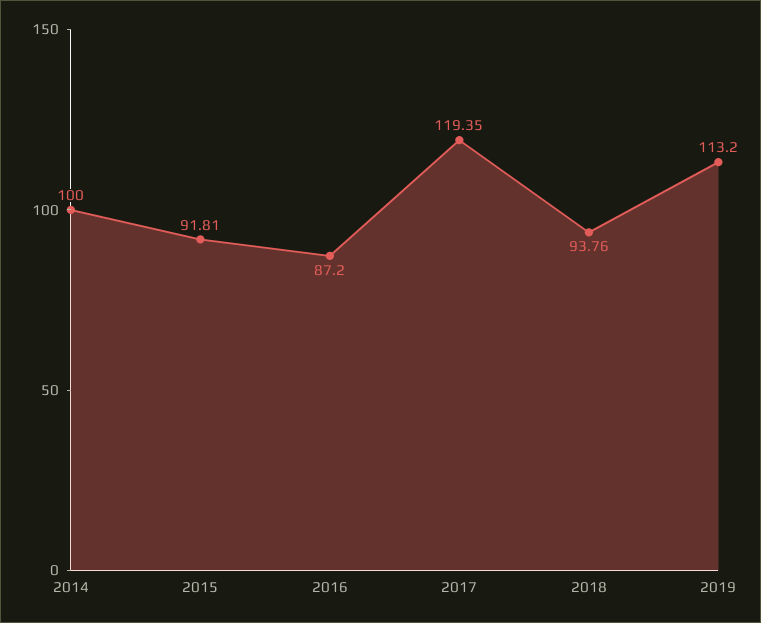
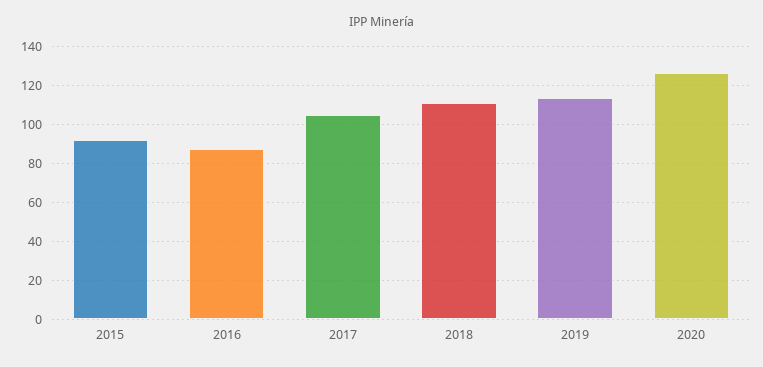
2014: 100 -> none
2017: 119.35 -> 105
2018: 93.76 -> 110
2020: none -> 125

